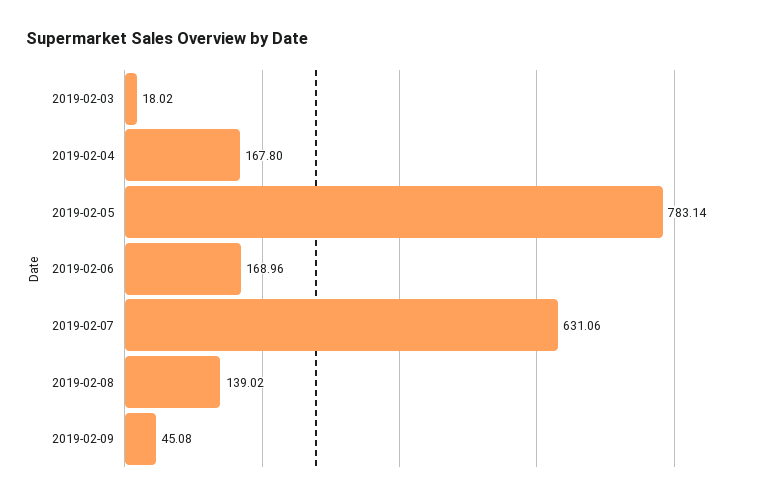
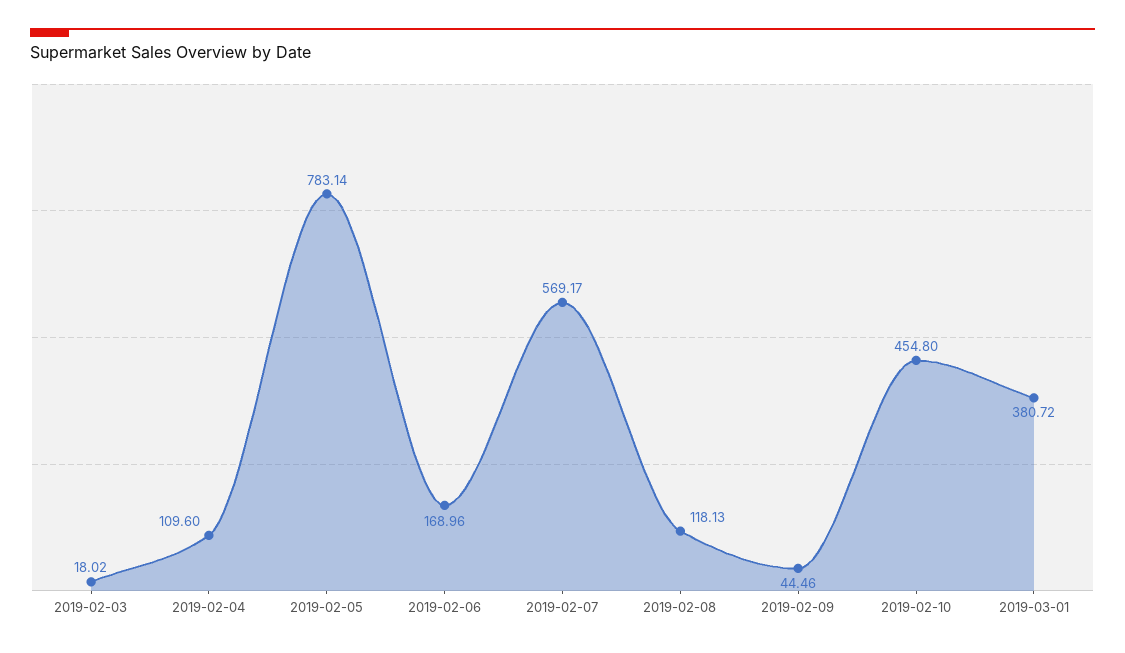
2019-02-04: 167.8 -> 109.6
2019-02-07: 631.06 -> 569.17
2019-02-08: 139.02 -> 118.13
2019-02-09: 45.08 -> 44.46
2019-02-10: none -> 454.8
2019-03-01: none -> 380.72

